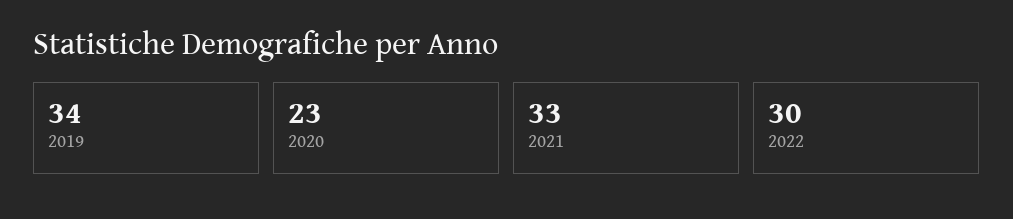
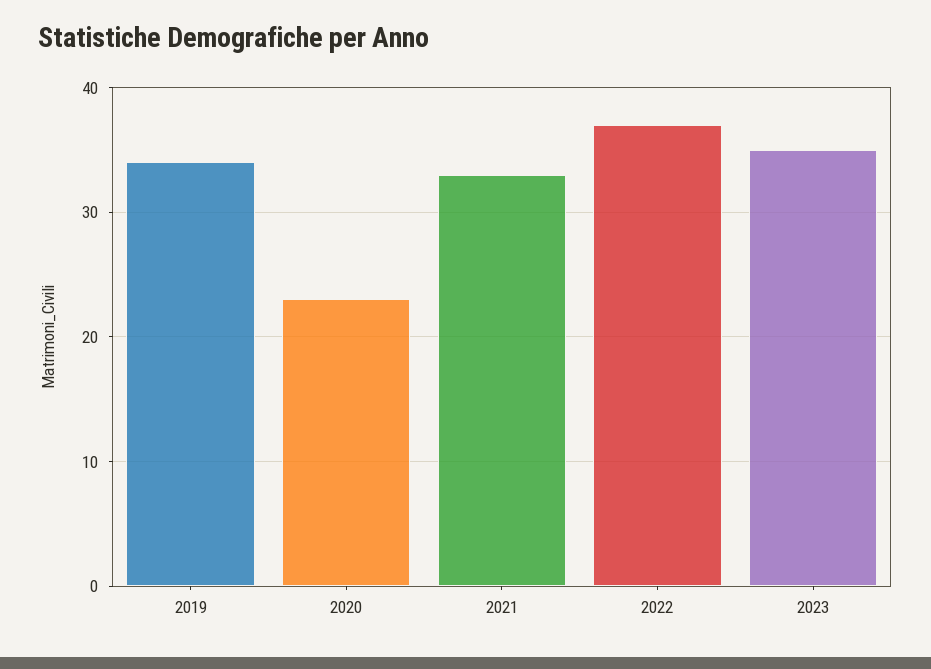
2022: 30 -> 37
2023: none -> 35

